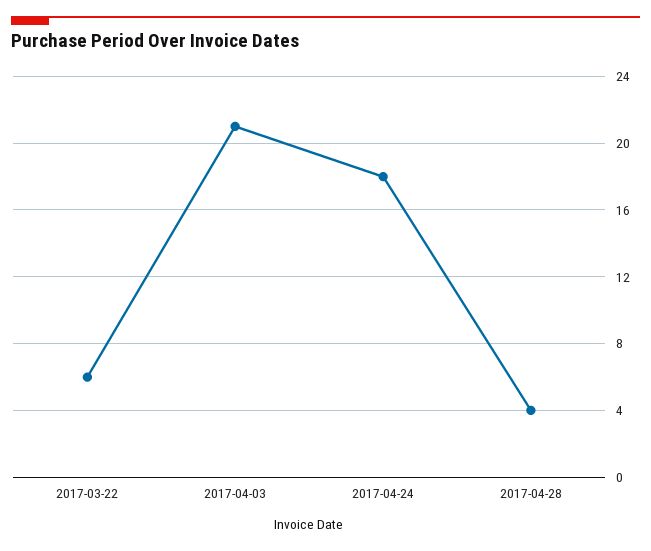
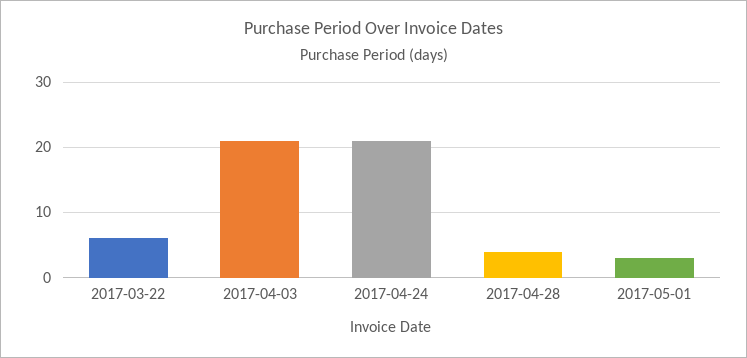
2017-04-24: 18 -> 21
2017-05-01: none -> 3

